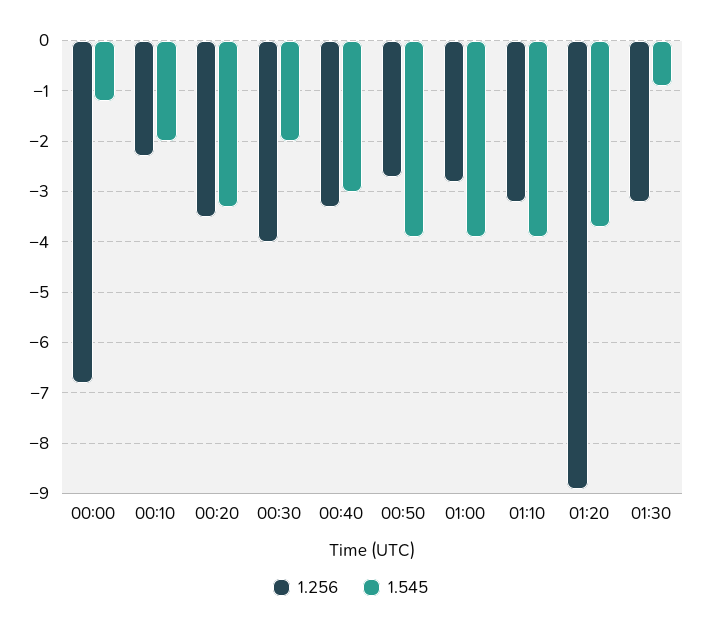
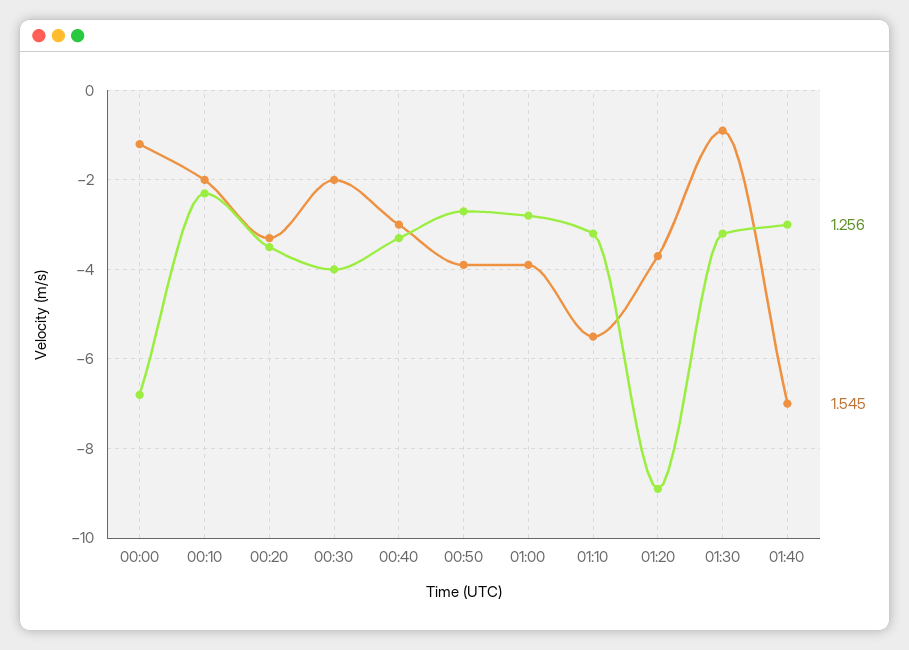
1.545, 01:10: -4 -> -5.5
1.256, 01:40: none -> -3
1.545, 01:40: none -> -7

